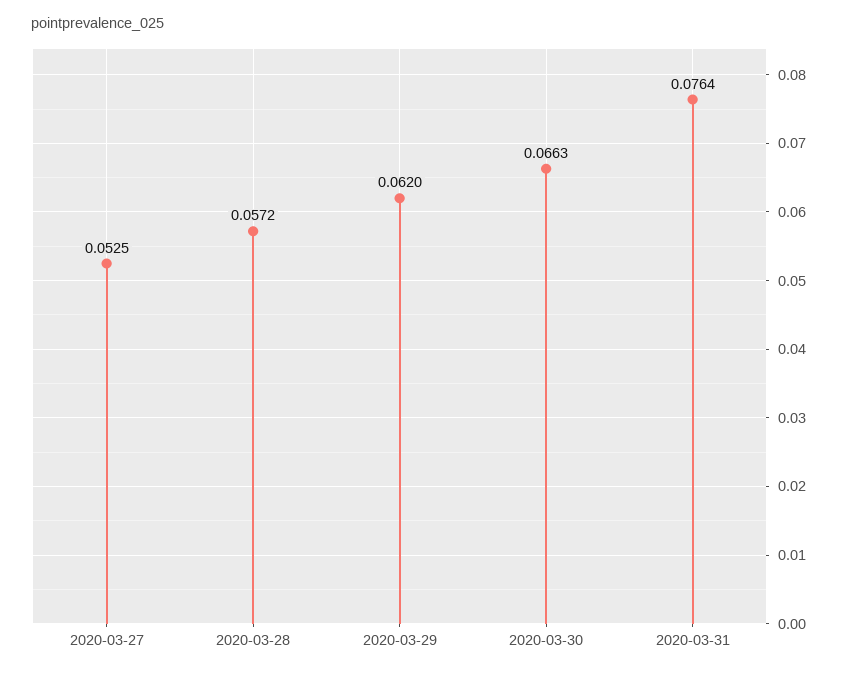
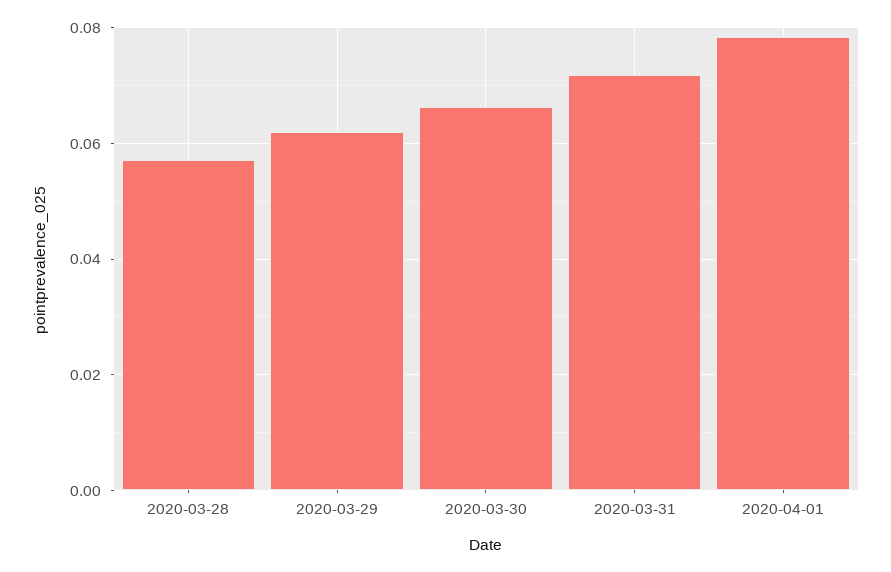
2020-03-27: 0.0525 -> none
2020-03-31: 0.0764 -> 0.072
2020-04-01: none -> 0.078

